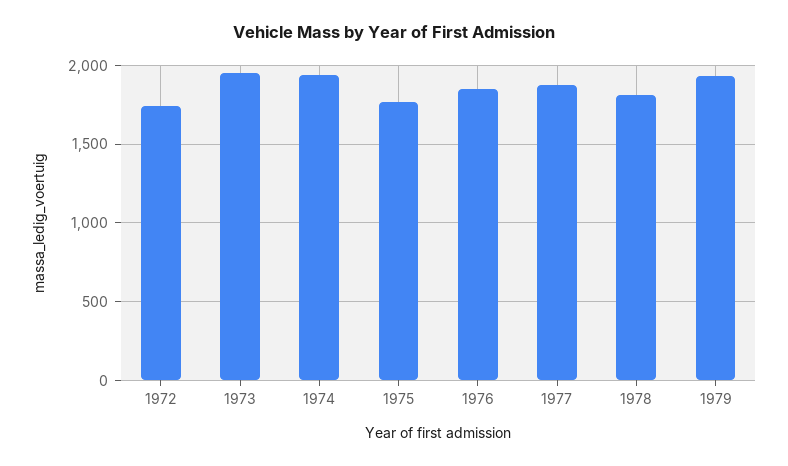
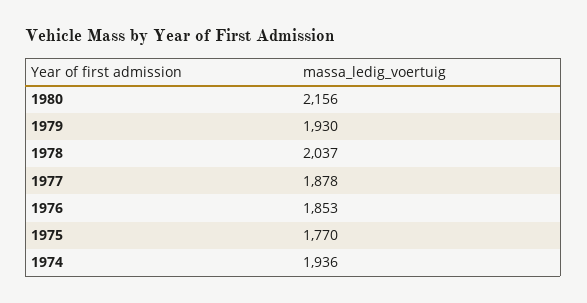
1972: 1750 -> none
1973: 1950 -> none
1978: 1800 -> 2037
1980: none -> 2156

